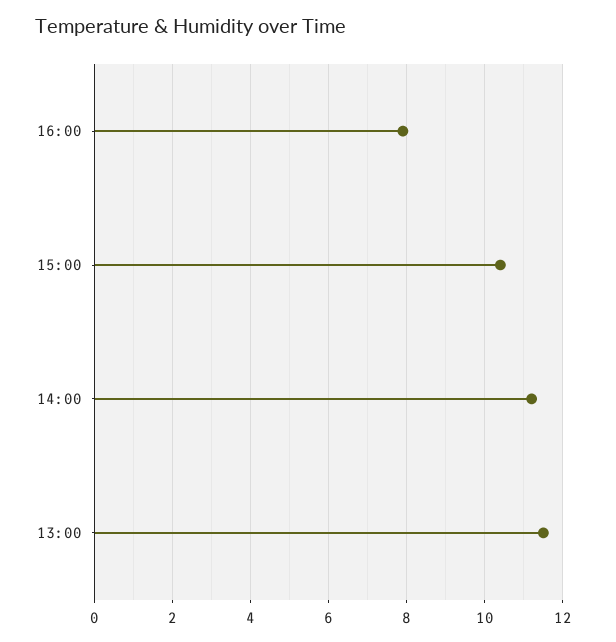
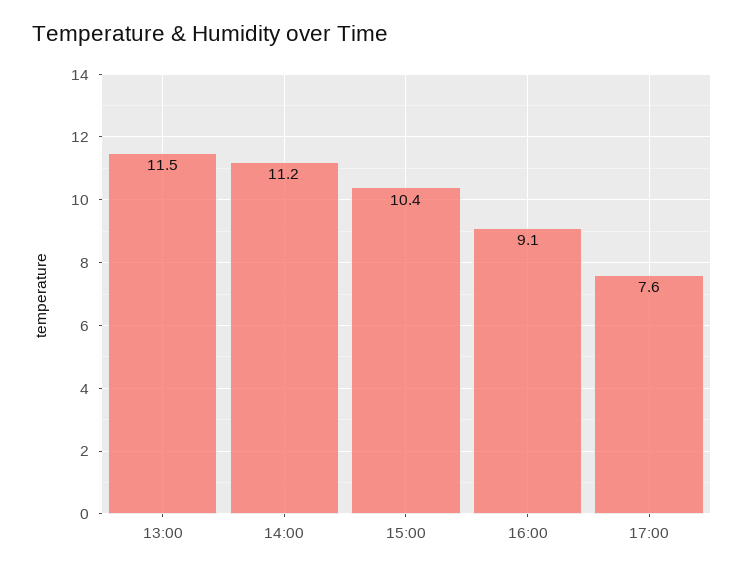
16:00: 8 -> 9.1
17:00: none -> 7.6

